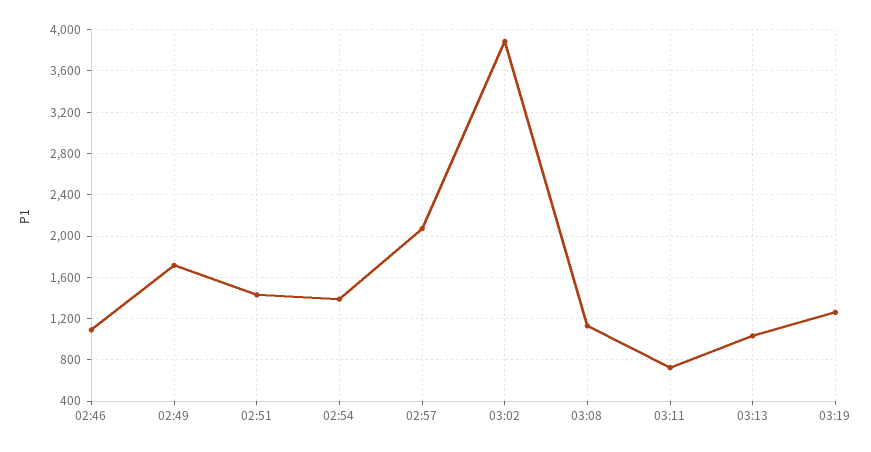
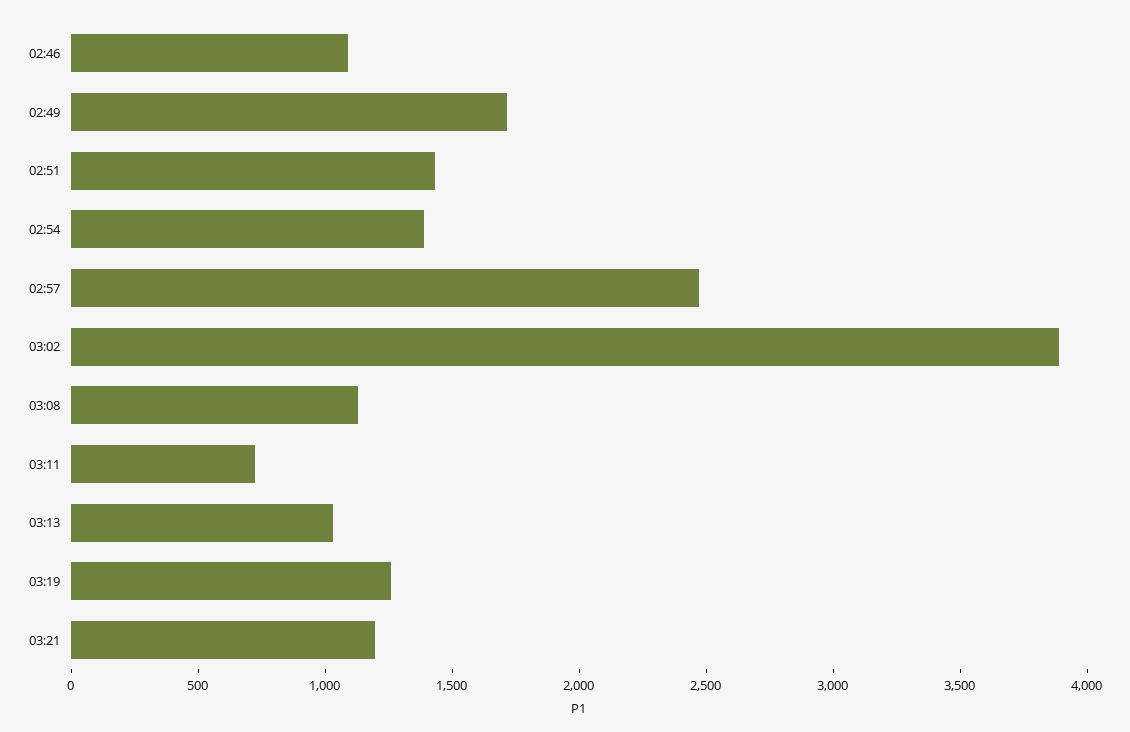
02:57: 2100 -> 2500
03:21: none -> 1200

